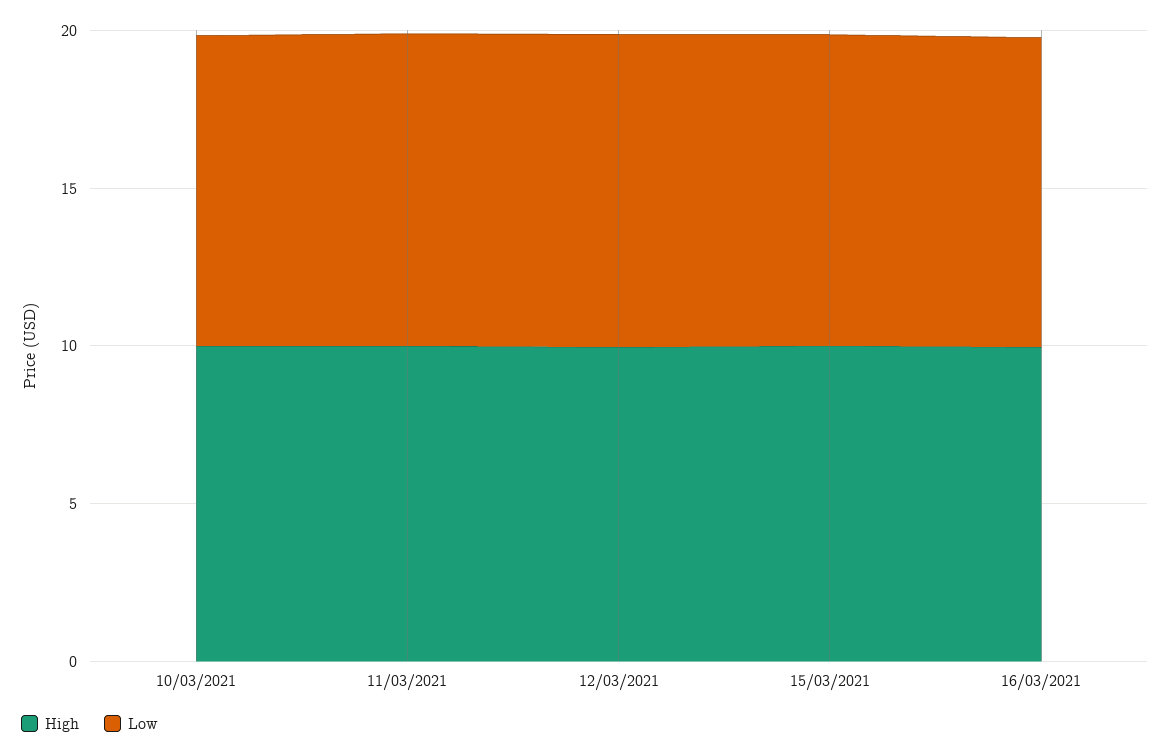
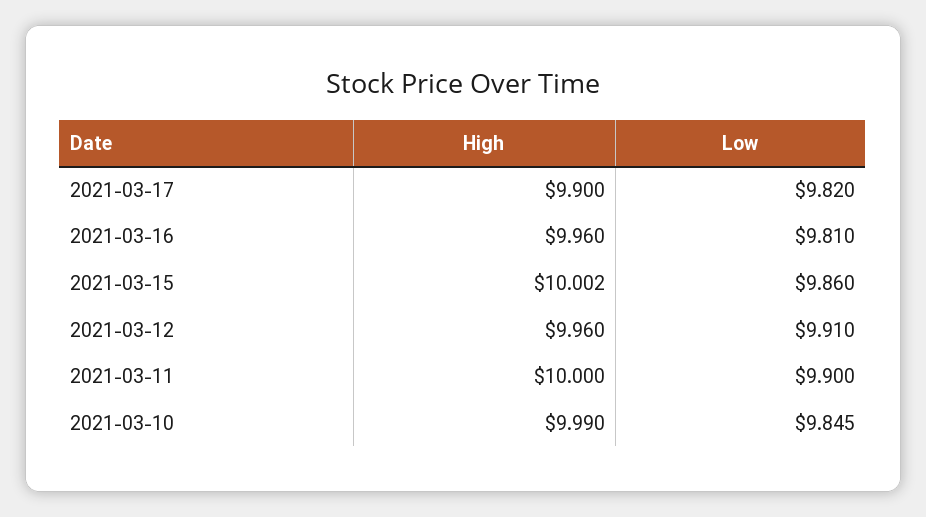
High, 2021-03-17: none -> 9.9
Low, 2021-03-17: none -> 9.82

